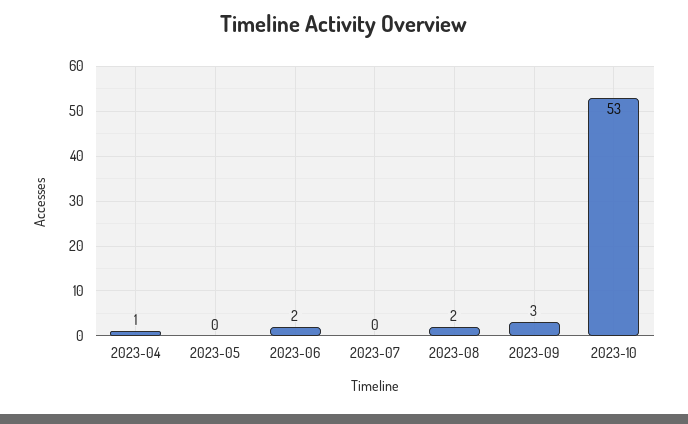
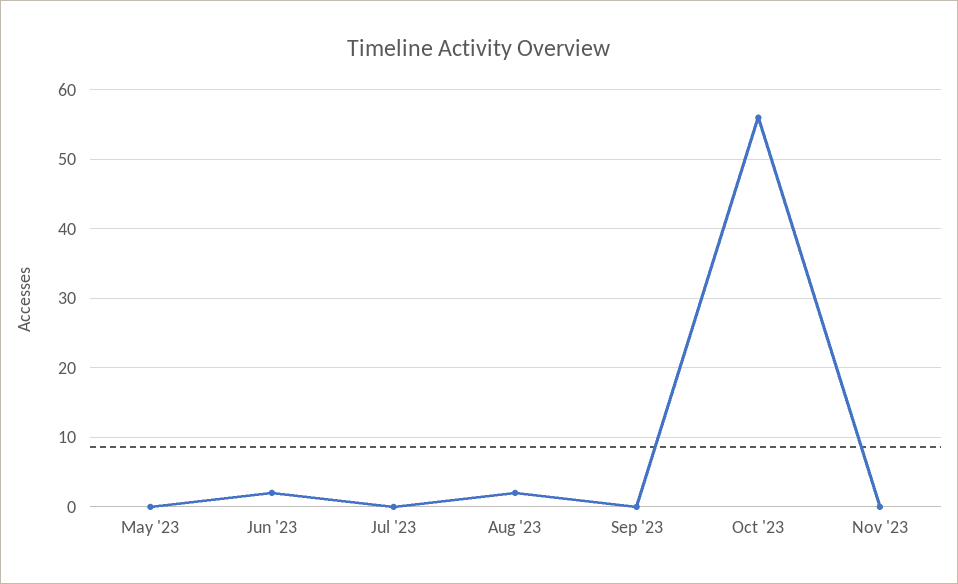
2023-04: 1 -> none
2023-09: 3 -> 0
2023-10: 53 -> 56
Nov '23: none -> 0

